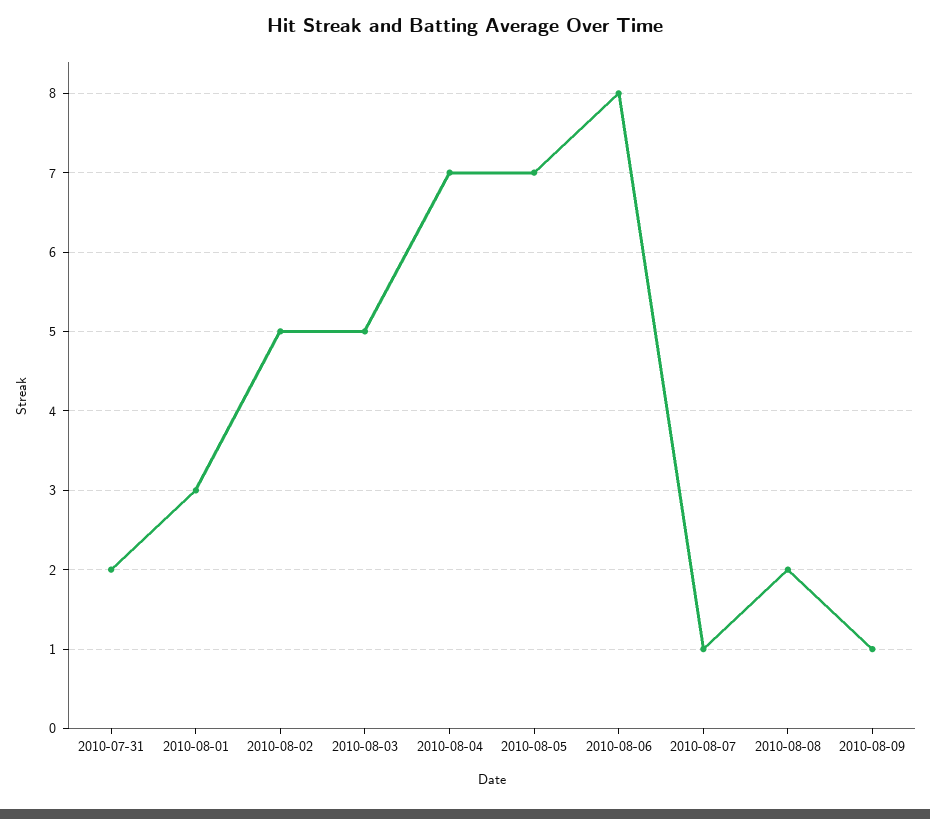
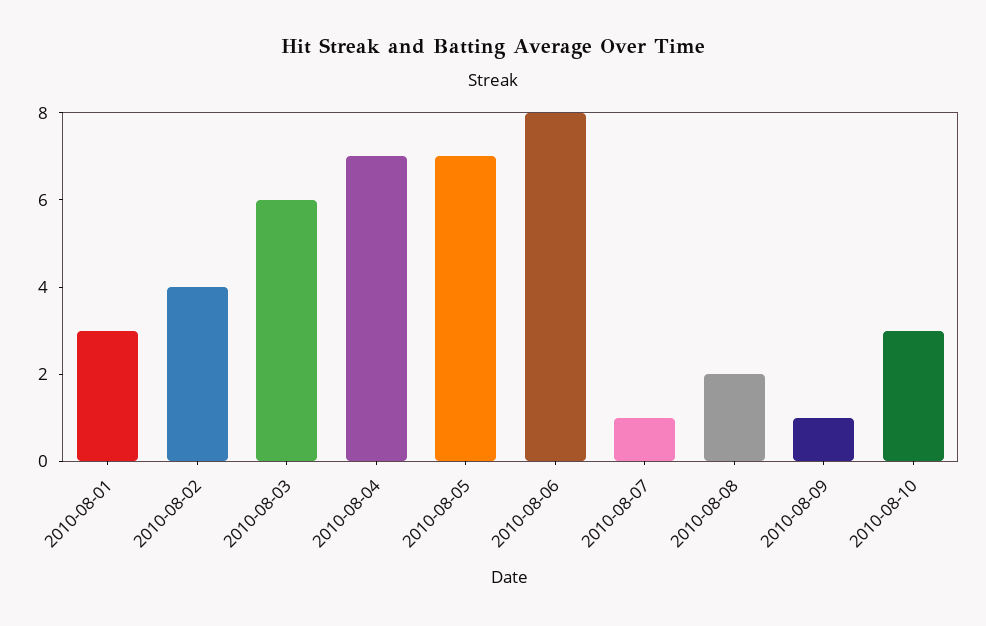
2010-07-31: 2 -> none
2010-08-02: 5 -> 4
2010-08-03: 5 -> 6
2010-08-10: none -> 3

